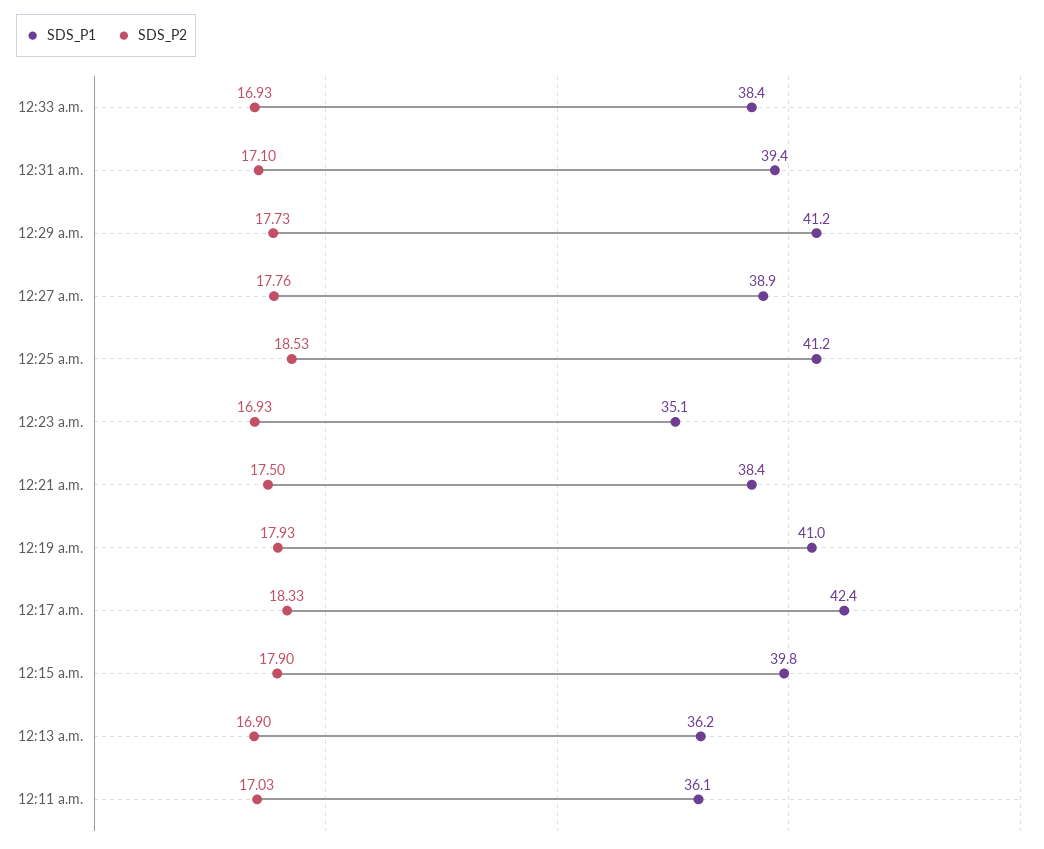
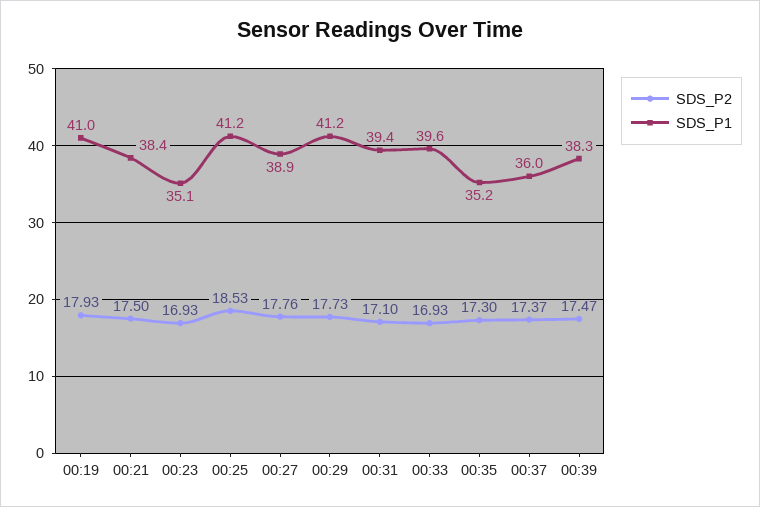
SDS_P1, 12:33 a.m.: 38.4 -> 39.6
SDS_P1, 12:17 a.m.: 42.4 -> none
SDS_P2, 12:17 a.m.: 18.33 -> none
SDS_P1, 12:15 a.m.: 39.8 -> none
SDS_P2, 12:15 a.m.: 17.9 -> none
SDS_P1, 12:13 a.m.: 36.2 -> none
SDS_P2, 12:13 a.m.: 16.9 -> none
SDS_P1, 12:11 a.m.: 36.1 -> none
SDS_P2, 12:11 a.m.: 17.03 -> none
SDS_P2, 00:35: none -> 17.3
SDS_P1, 00:35: none -> 35.2
SDS_P2, 00:37: none -> 17.37
SDS_P1, 00:37: none -> 36
SDS_P2, 00:39: none -> 17.47
SDS_P1, 00:39: none -> 38.3

